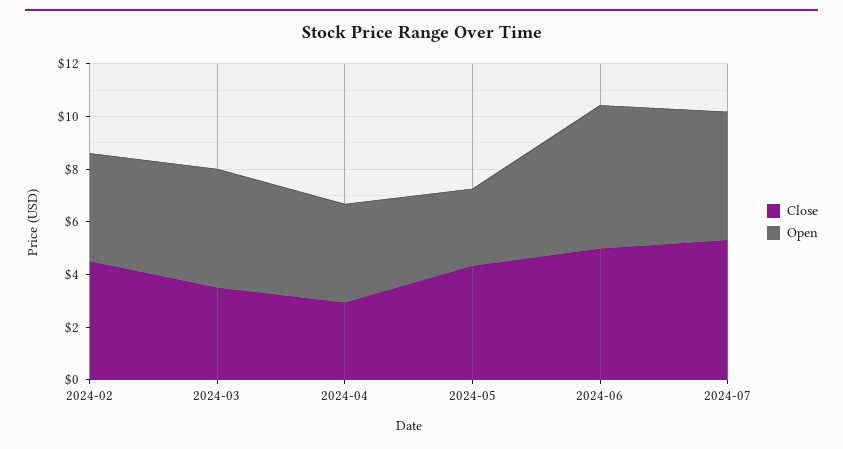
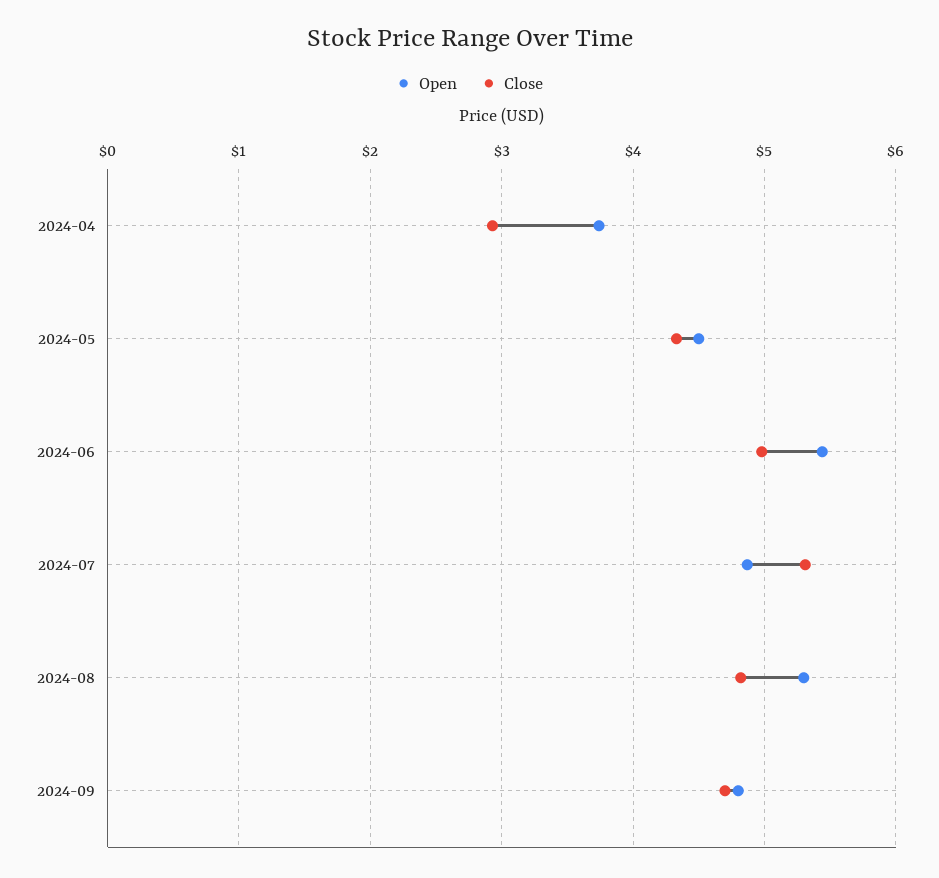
Close, 2024-02: 4.5 -> none
Open, 2024-02: 4 -> none
Close, 2024-03: 3.5 -> none
Open, 2024-03: 4.5 -> none
Open, 2024-05: 3 -> 4.5
Open, 2024-08: none -> 5.3
Close, 2024-08: none -> 4.8
Open, 2024-09: none -> 4.8
Close, 2024-09: none -> 4.7

